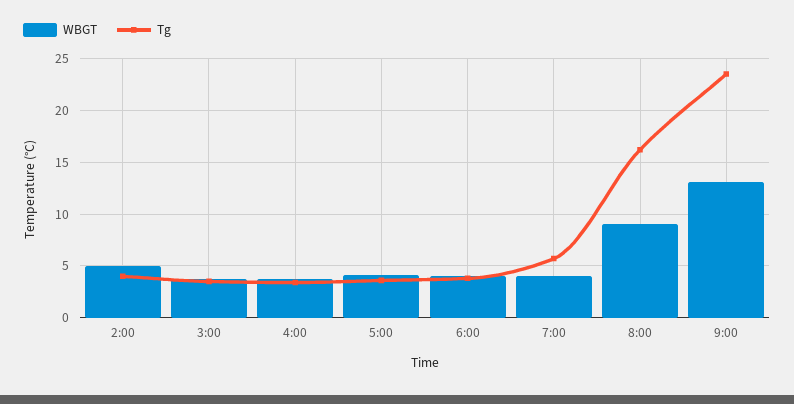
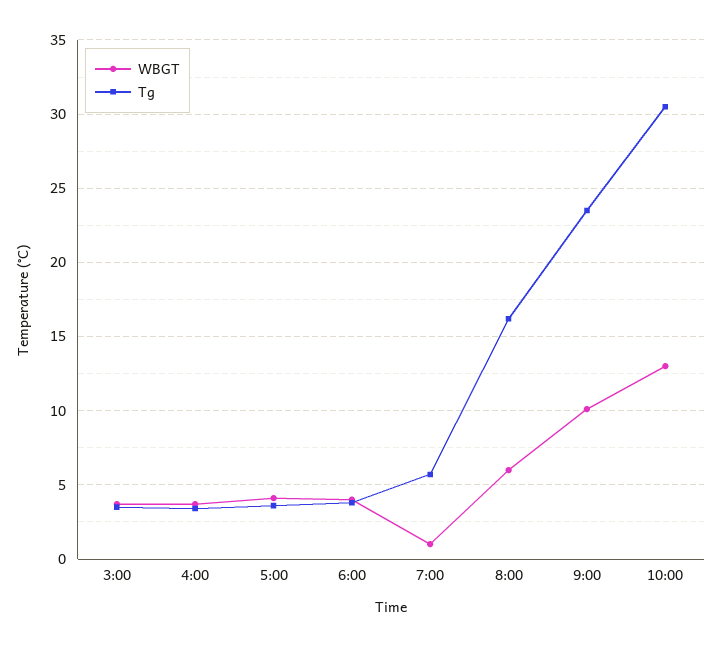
WBGT, 2:00: 5 -> none
Tg, 2:00: 4 -> none
WBGT, 7:00: 4 -> 1
WBGT, 8:00: 9 -> 6
WBGT, 9:00: 13 -> 10
WBGT, 10:00: none -> 13
Tg, 10:00: none -> 30.5

